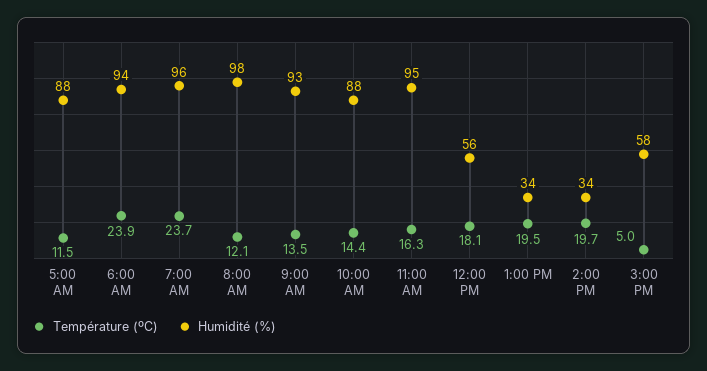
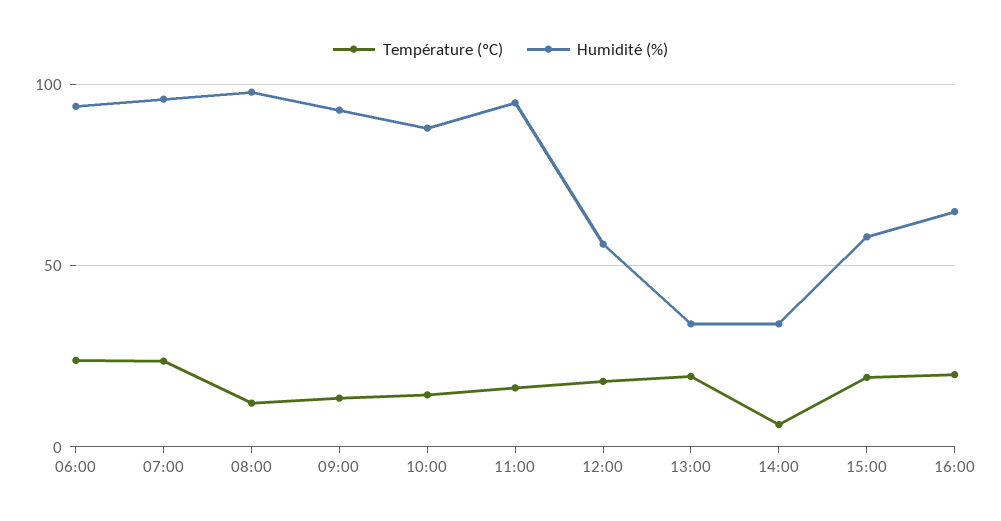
Température (ºC), 5:00 AM: 11.5 -> none
Humidité (%), 5:00 AM: 88 -> none
Température (ºC), 2:00 PM: 19.7 -> 5
Température (ºC), 3:00 PM: 5 -> 20
Température (ºC), 16:00: none -> 20
Humidité (%), 16:00: none -> 65

